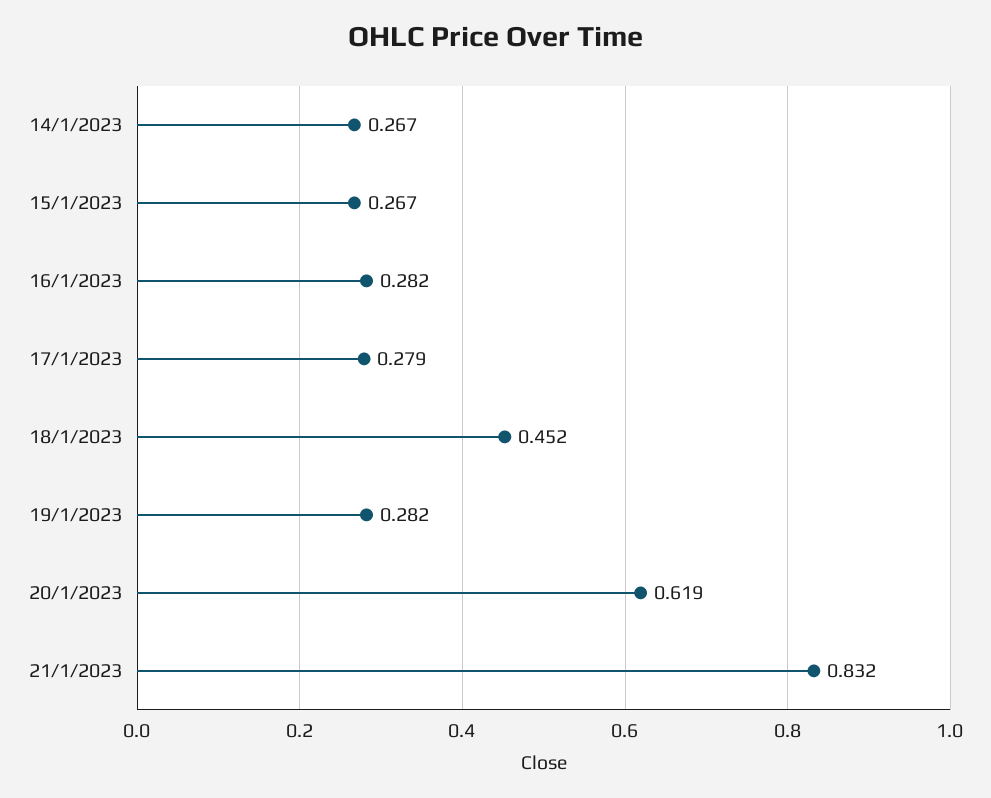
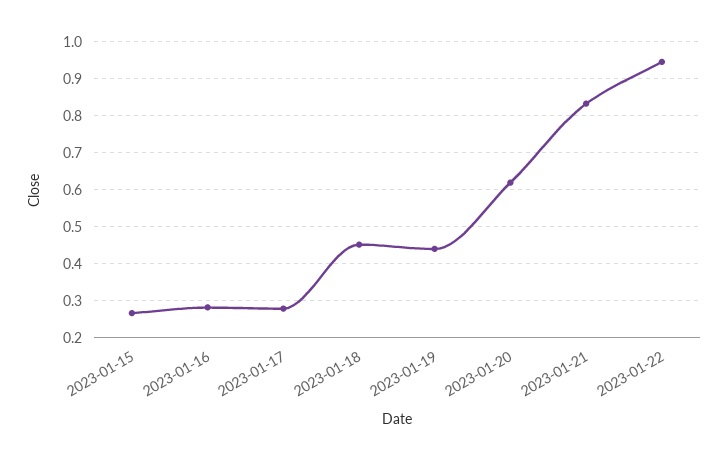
14/1/2023: 0.267 -> none
19/1/2023: 0.282 -> 0.44
2023-01-22: none -> 0.94

